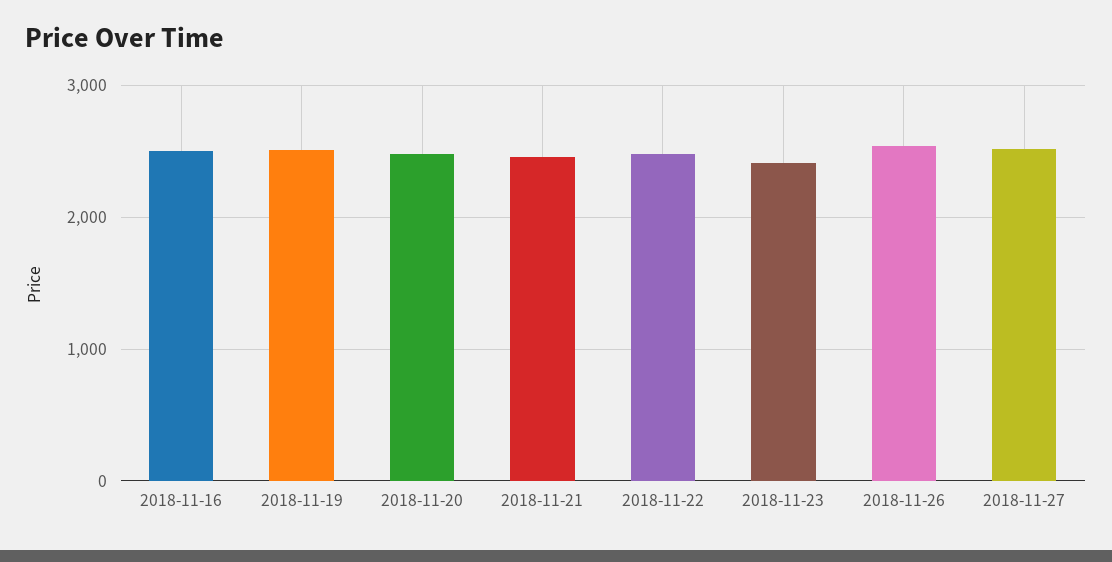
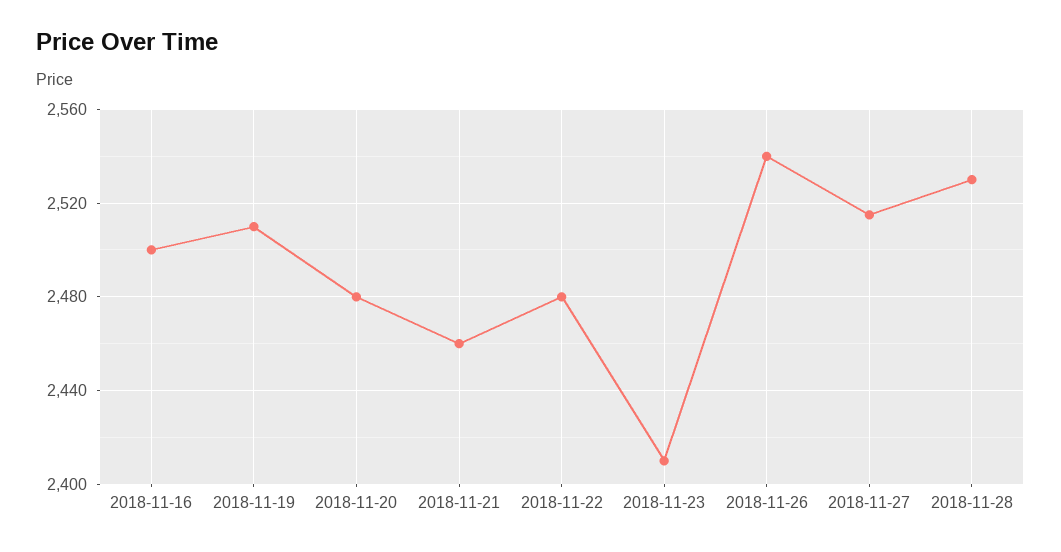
2018-11-28: none -> 2530

